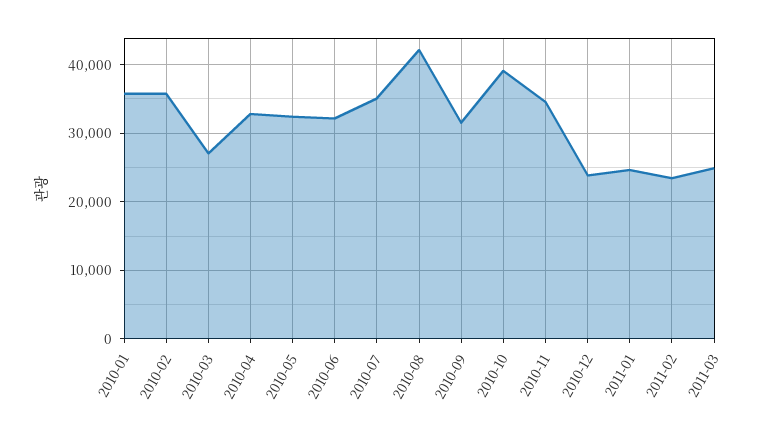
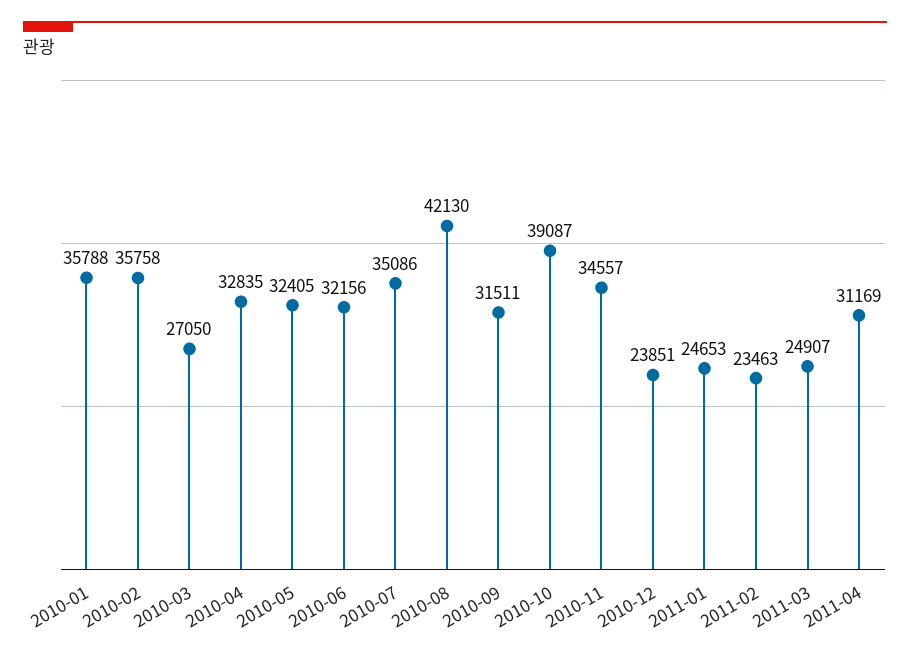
2011-04: none -> 31169

